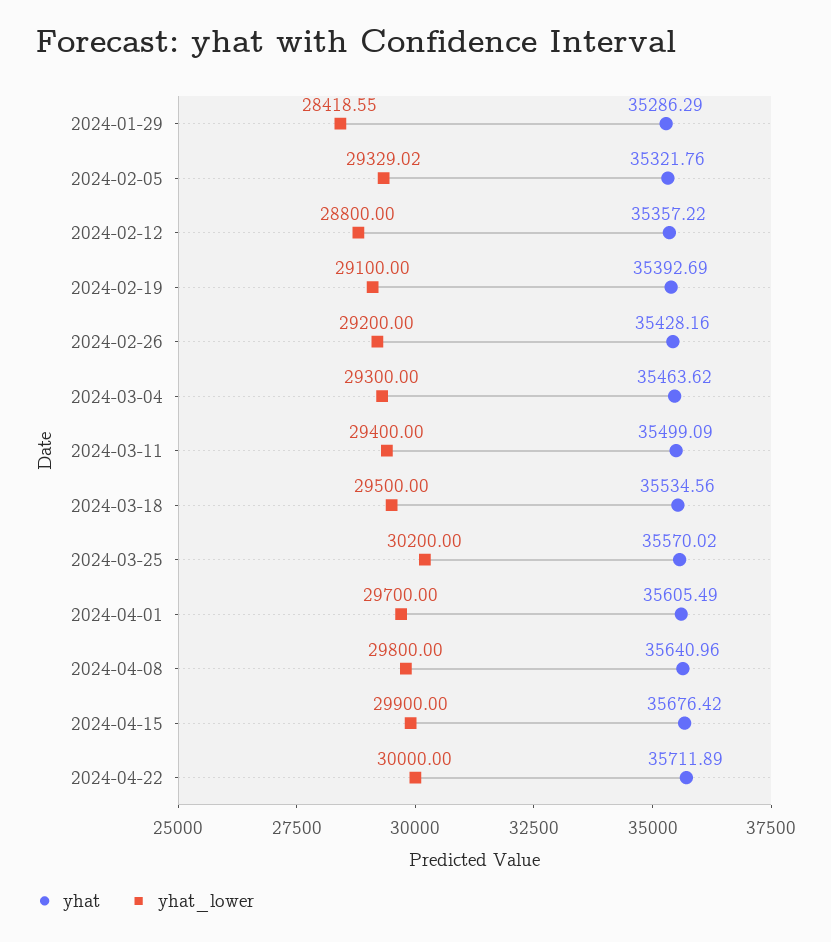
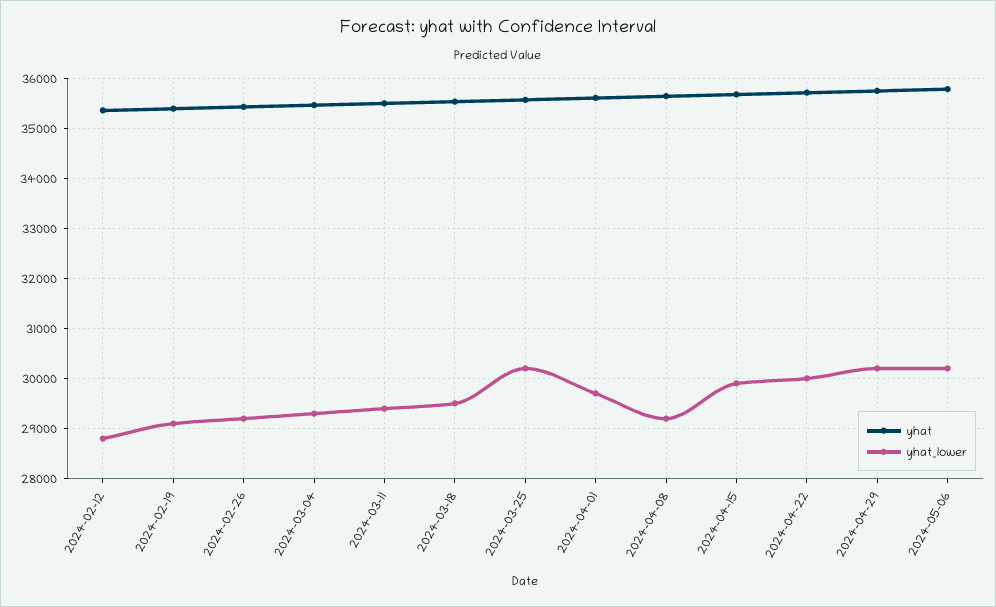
yhat, 2024-01-29: 35286.29 -> none
yhat_lower, 2024-01-29: 28418.55 -> none
yhat, 2024-02-05: 35321.76 -> none
yhat_lower, 2024-02-05: 29329.02 -> none
yhat_lower, 2024-04-08: 29800 -> 29200
yhat, 2024-04-29: none -> 35800
yhat_lower, 2024-04-29: none -> 30200
yhat, 2024-05-06: none -> 35800
yhat_lower, 2024-05-06: none -> 30200

